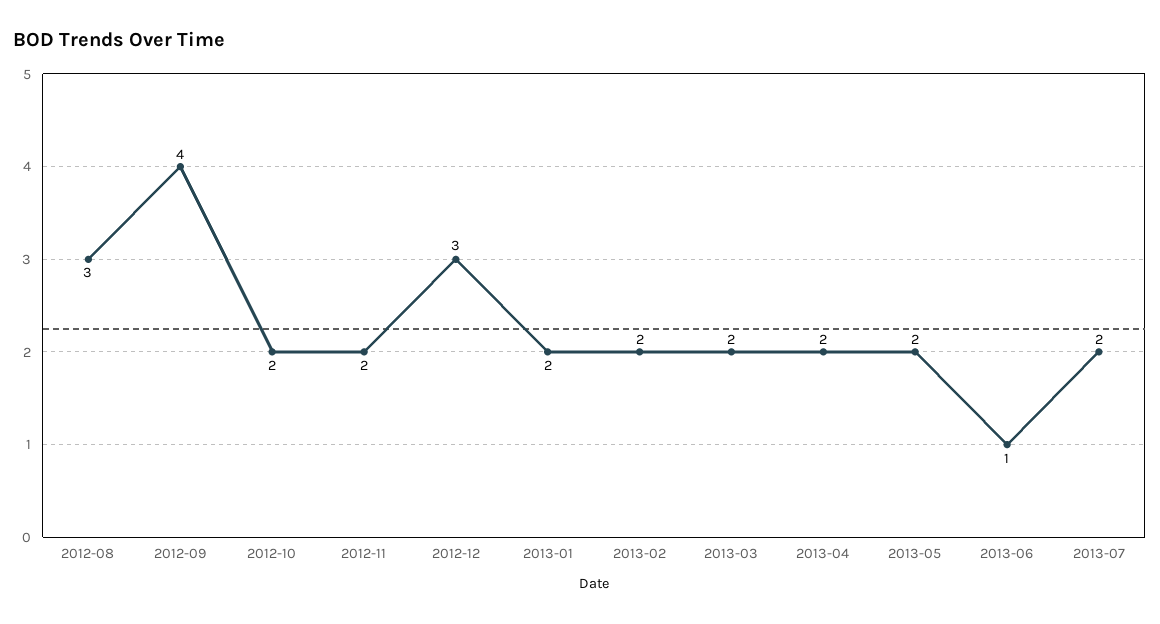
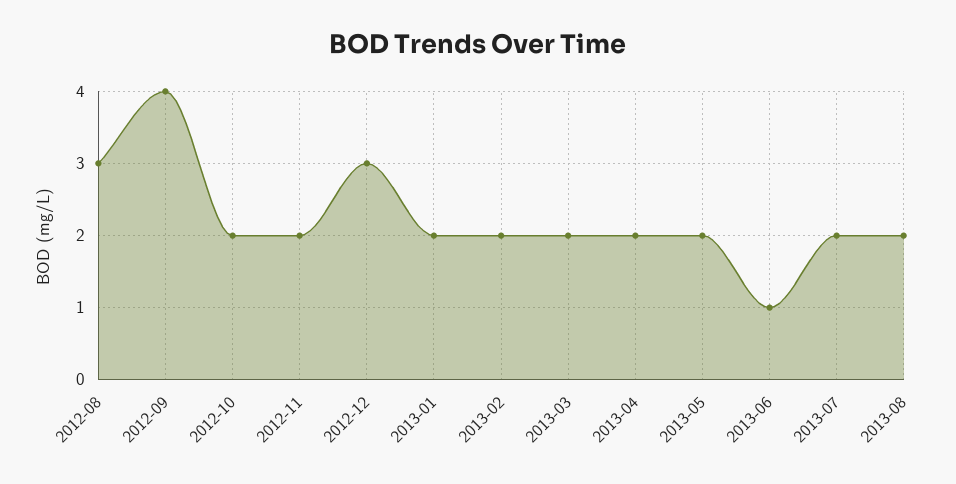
2013-08: none -> 2

